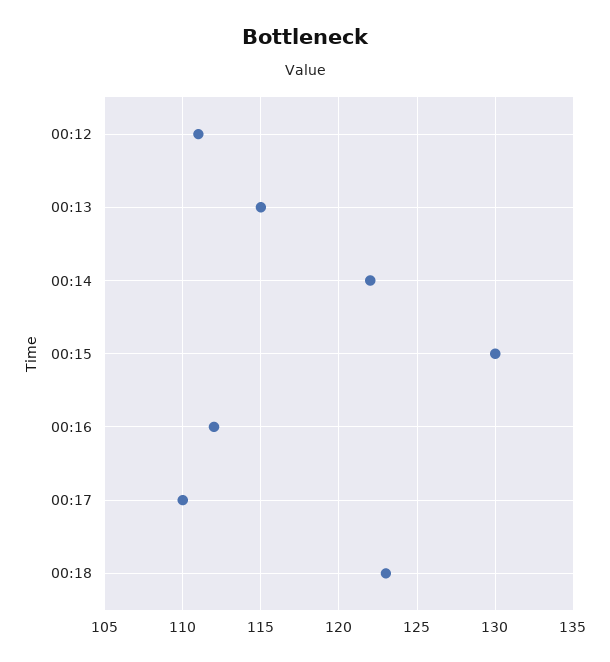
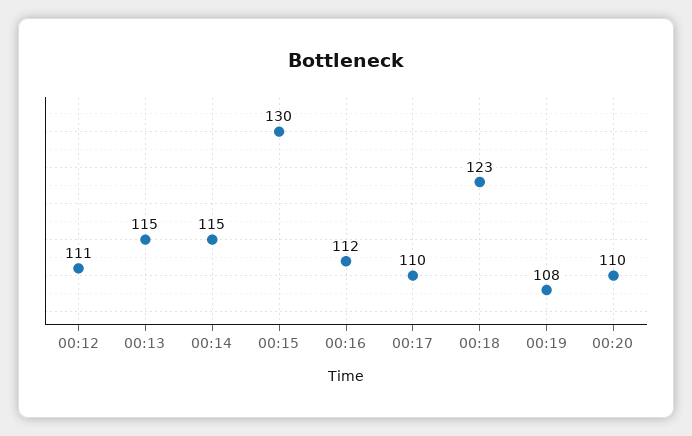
00:14: 122 -> 115
00:19: none -> 108
00:20: none -> 110

